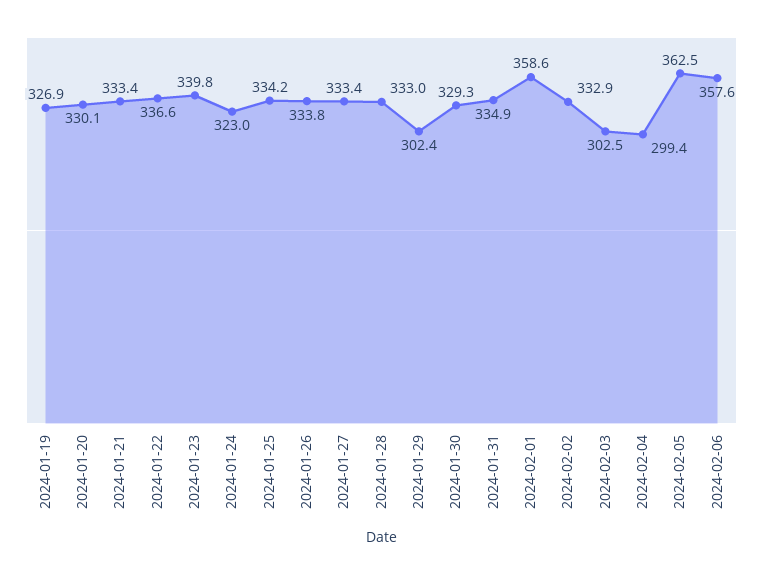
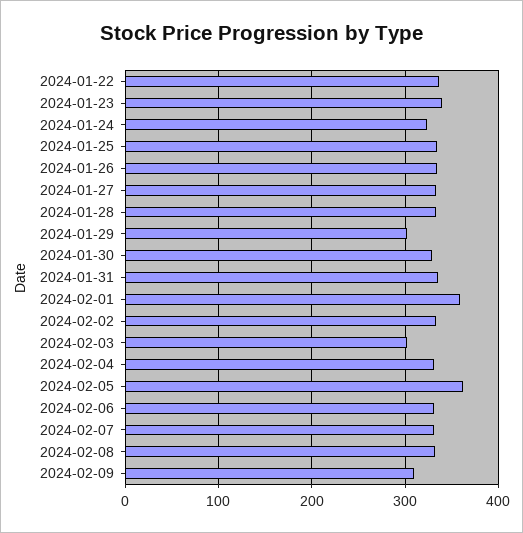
2024-01-19: 326.9 -> none
2024-01-20: 330.1 -> none
2024-01-21: 333.4 -> none
2024-02-04: 299.4 -> 330
2024-02-06: 357.6 -> 330
2024-02-07: none -> 330
2024-02-08: none -> 330
2024-02-09: none -> 310

